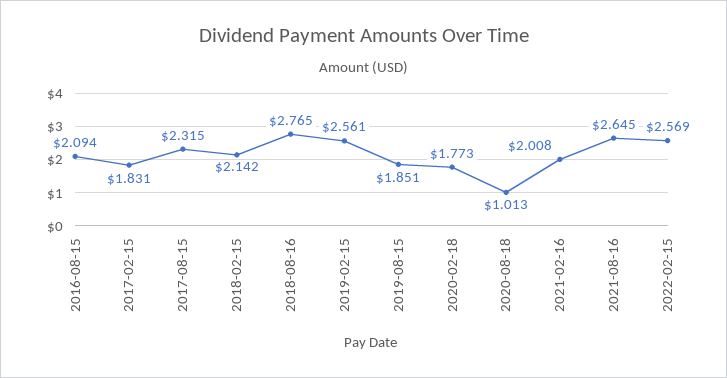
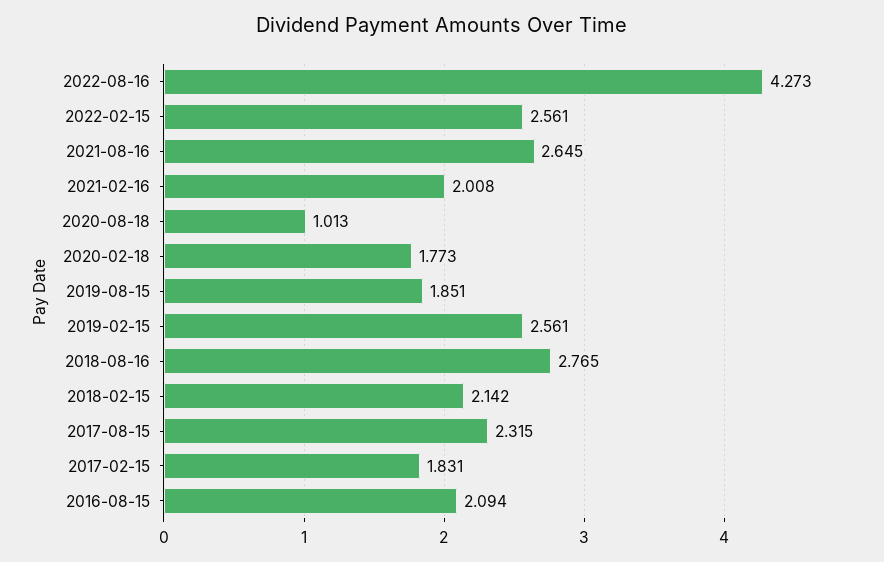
2022-02-15: 2.569 -> 2.561
2022-08-16: none -> 4.273

